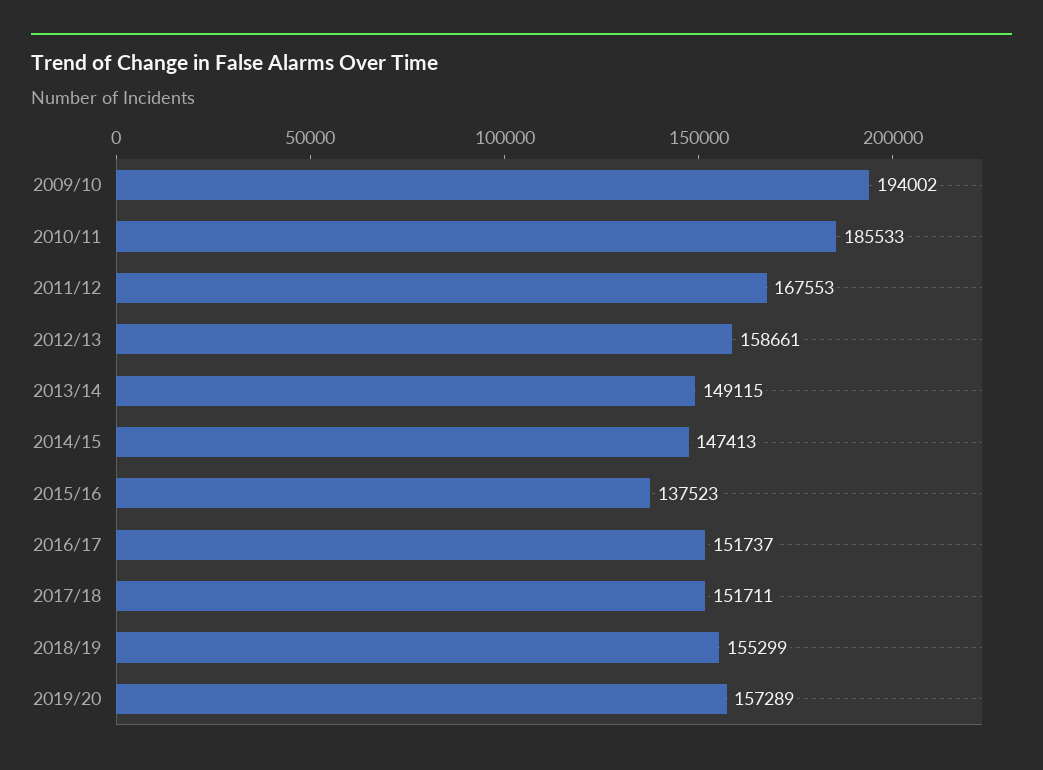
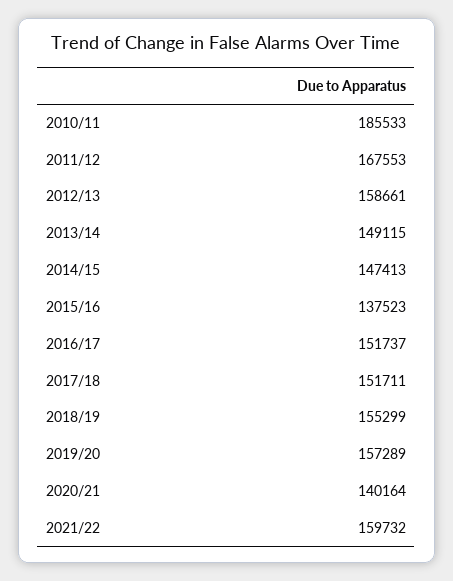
2009/10: 194002 -> none
2020/21: none -> 140164
2021/22: none -> 159732

